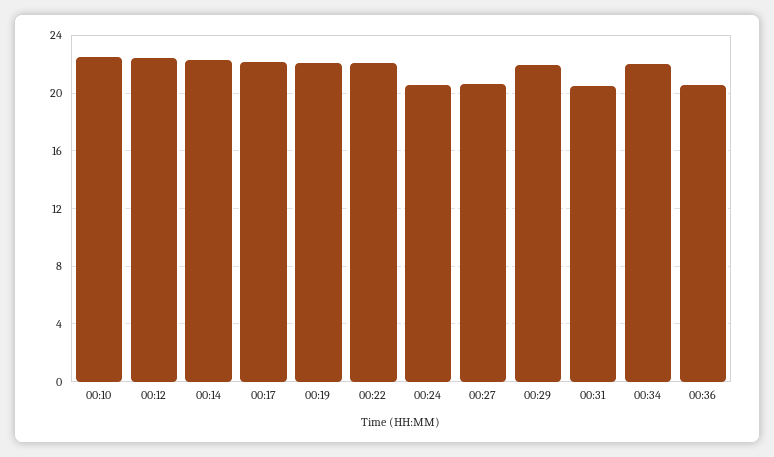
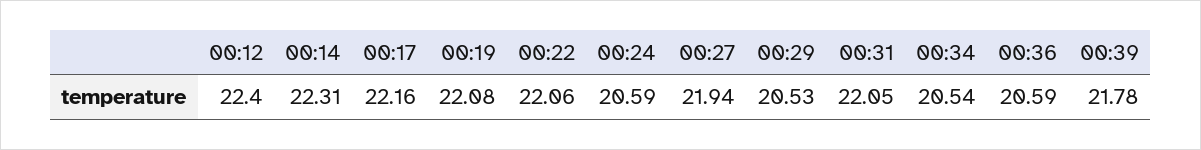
00:10: 22.5 -> none
00:27: 20.5 -> 21.94
00:29: 22 -> 20.53
00:31: 20.5 -> 22.05
00:34: 22 -> 20.54
00:39: none -> 21.78

